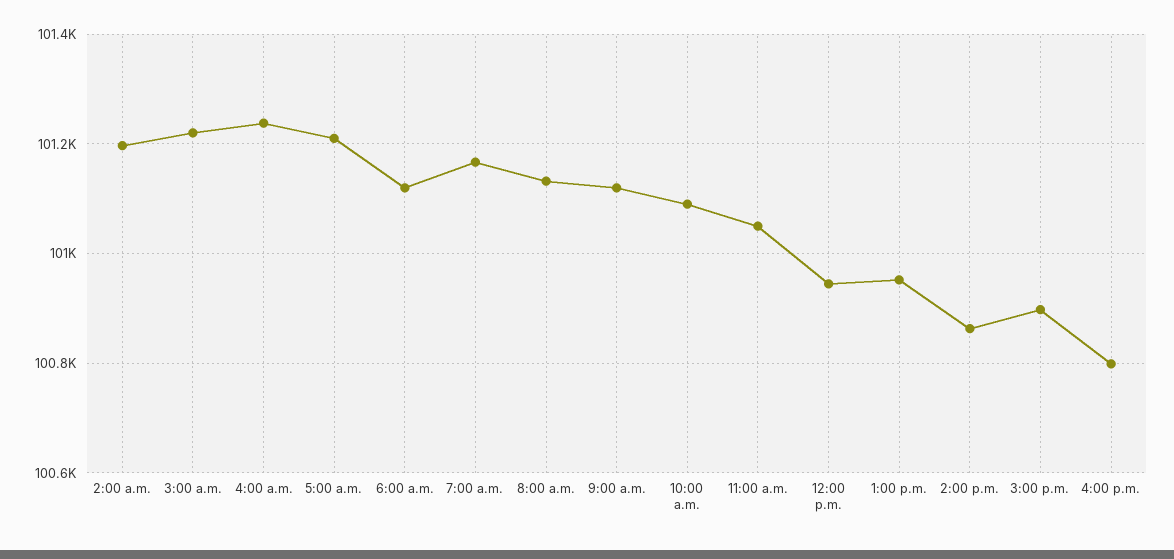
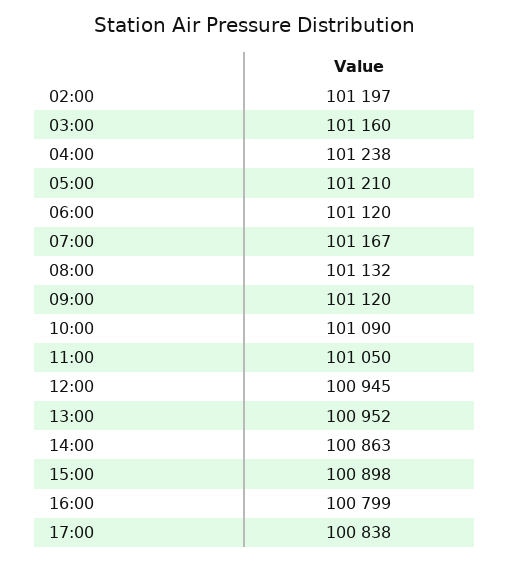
3:00 a.m.: 101220 -> 101160
17:00: none -> 100838

